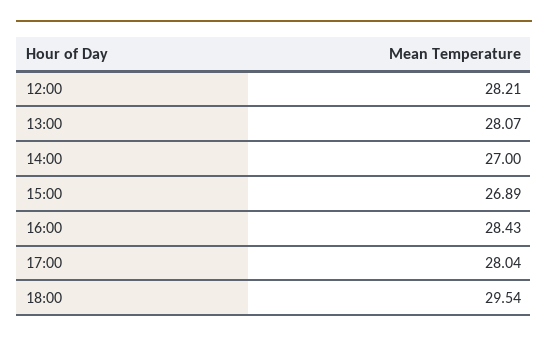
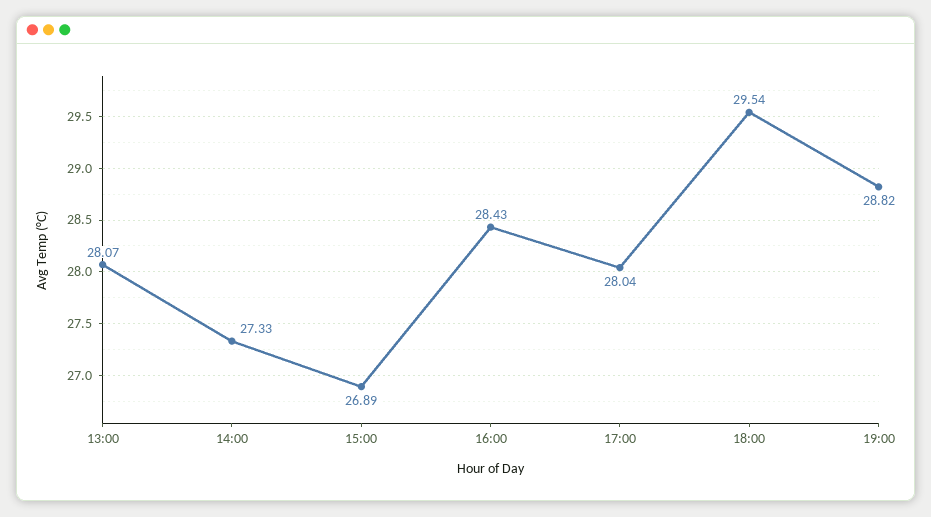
12:00: 28.21 -> none
14:00: 27 -> 27.33
19:00: none -> 28.82

